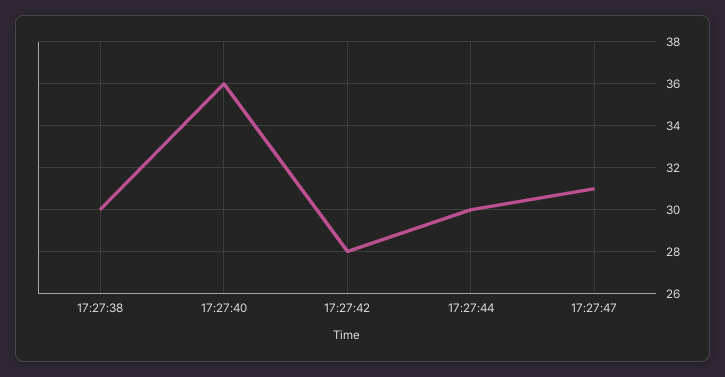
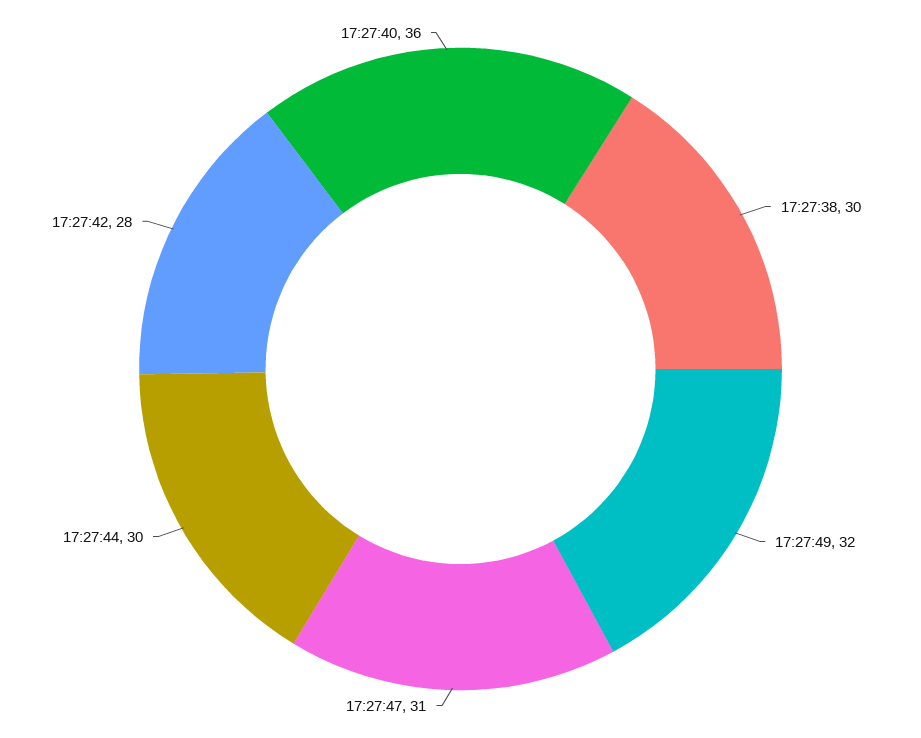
17:27:49: none -> 32

